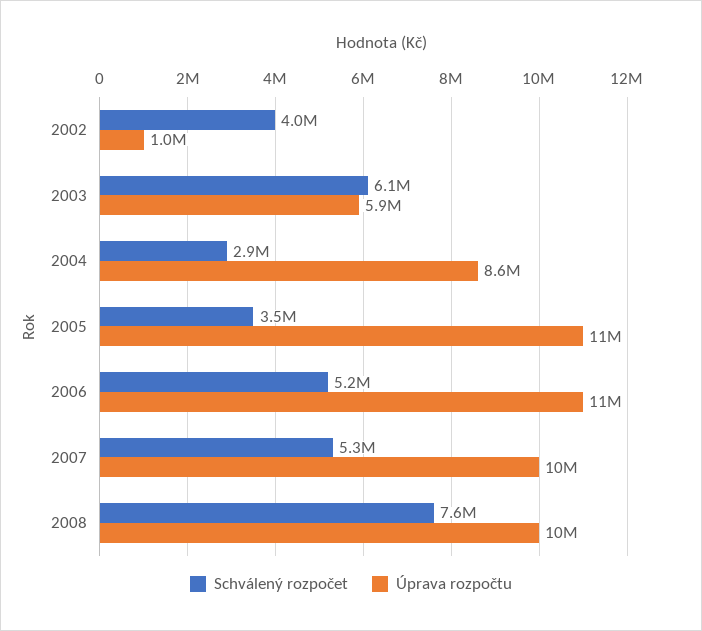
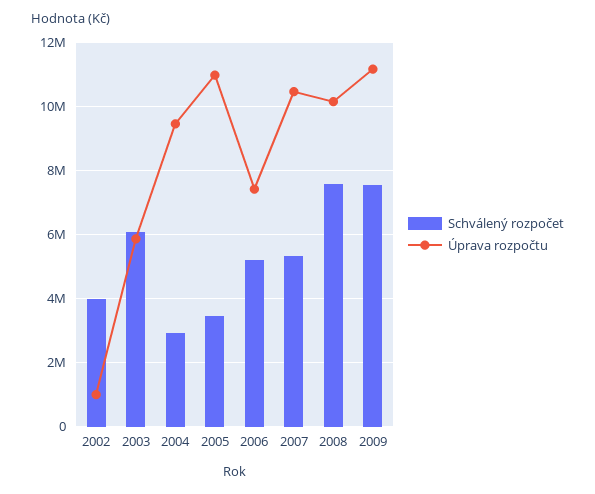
Úprava rozpočtu, 2004: 8600000 -> 9400000
Úprava rozpočtu, 2006: 11000000 -> 7400000
Schválený rozpočet, 2009: none -> 7600000
Úprava rozpočtu, 2009: none -> 11200000

